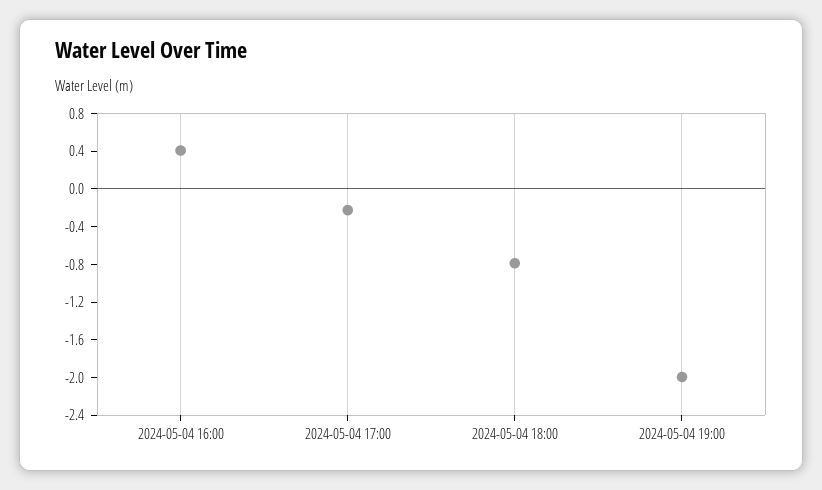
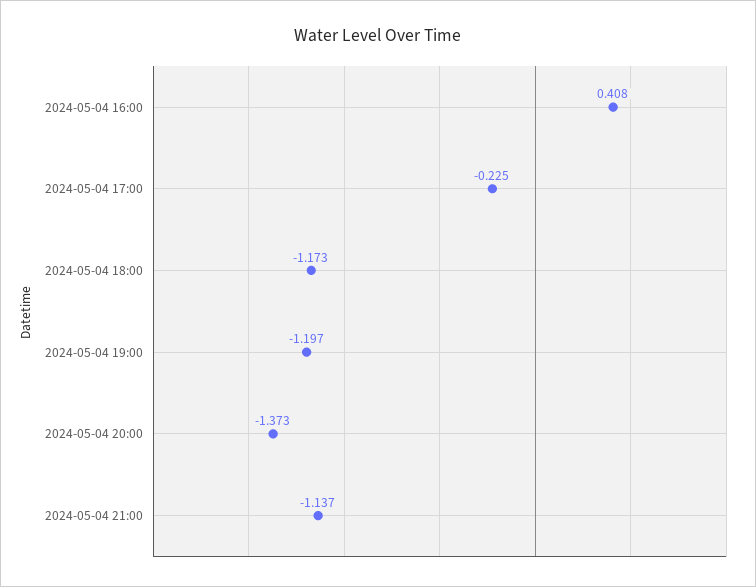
2024-05-04 18:00: -0.8 -> -1.173
2024-05-04 19:00: -2 -> -1.197
2024-05-04 20:00: none -> -1.373
2024-05-04 21:00: none -> -1.137

